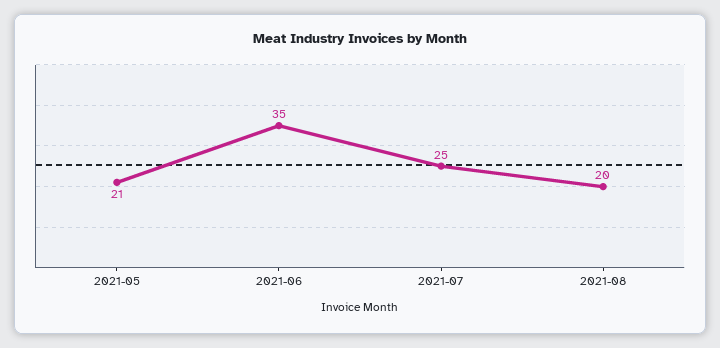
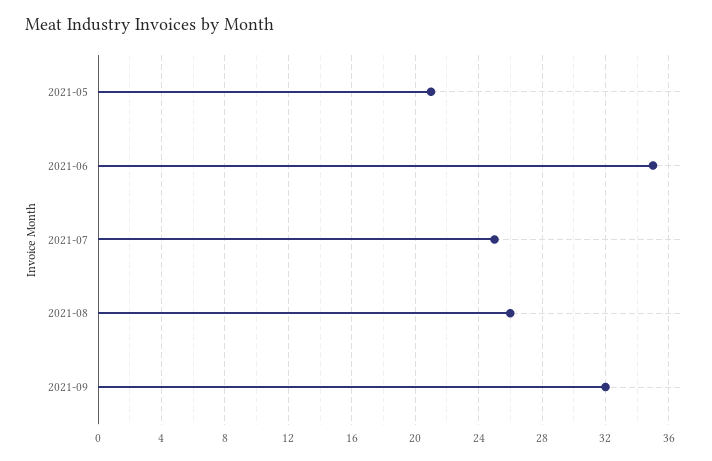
2021-08: 20 -> 26
2021-09: none -> 32

